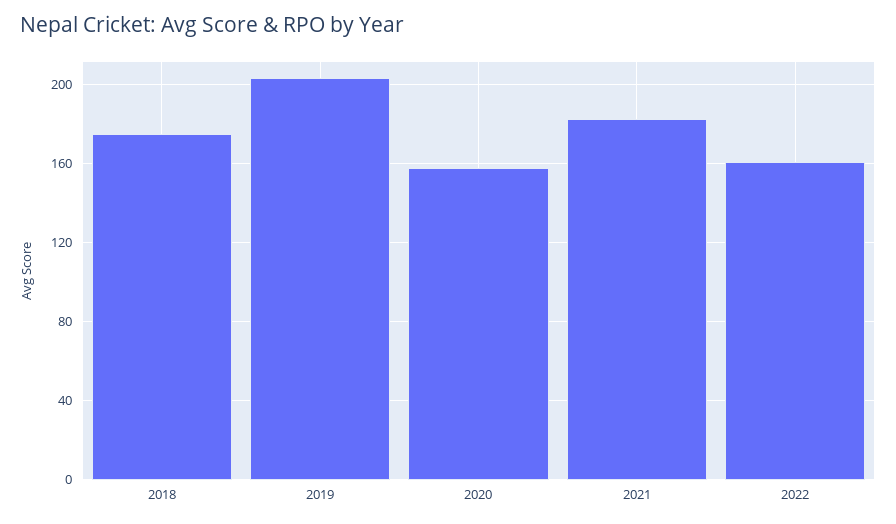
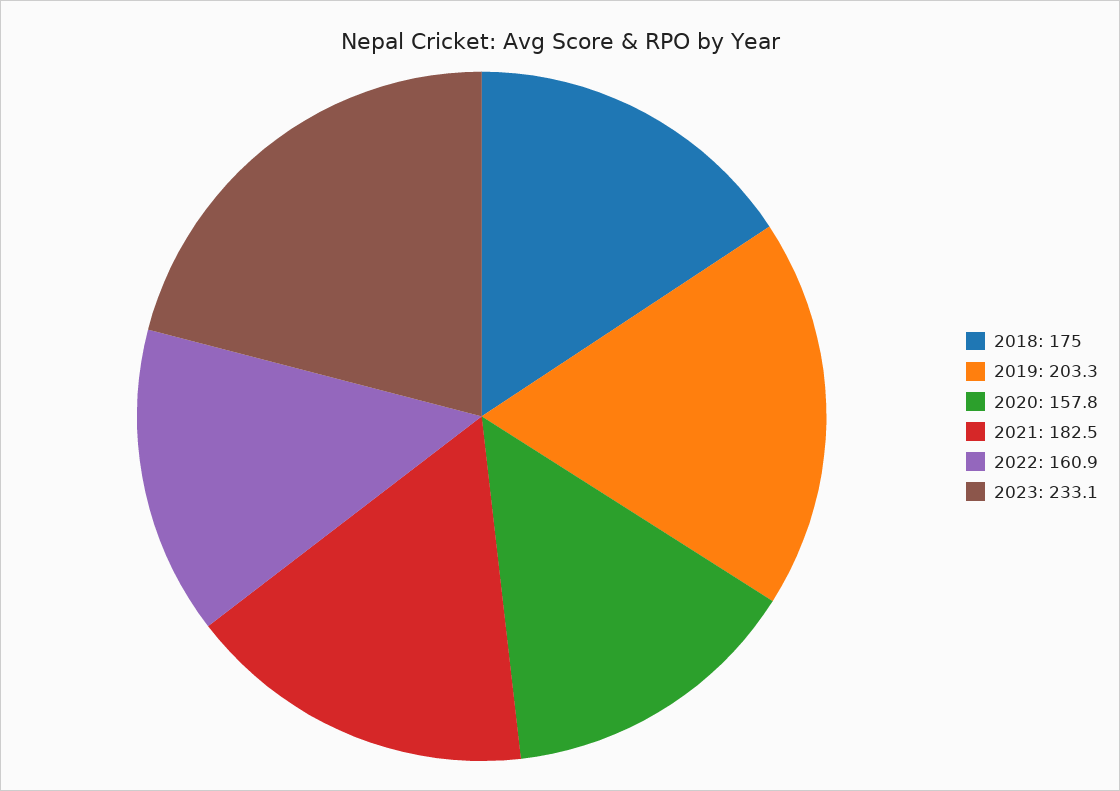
2023: none -> 233.1

